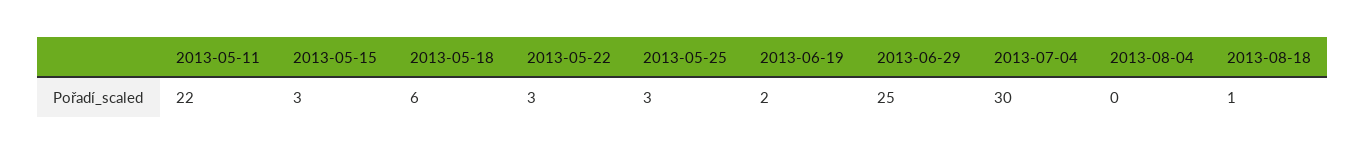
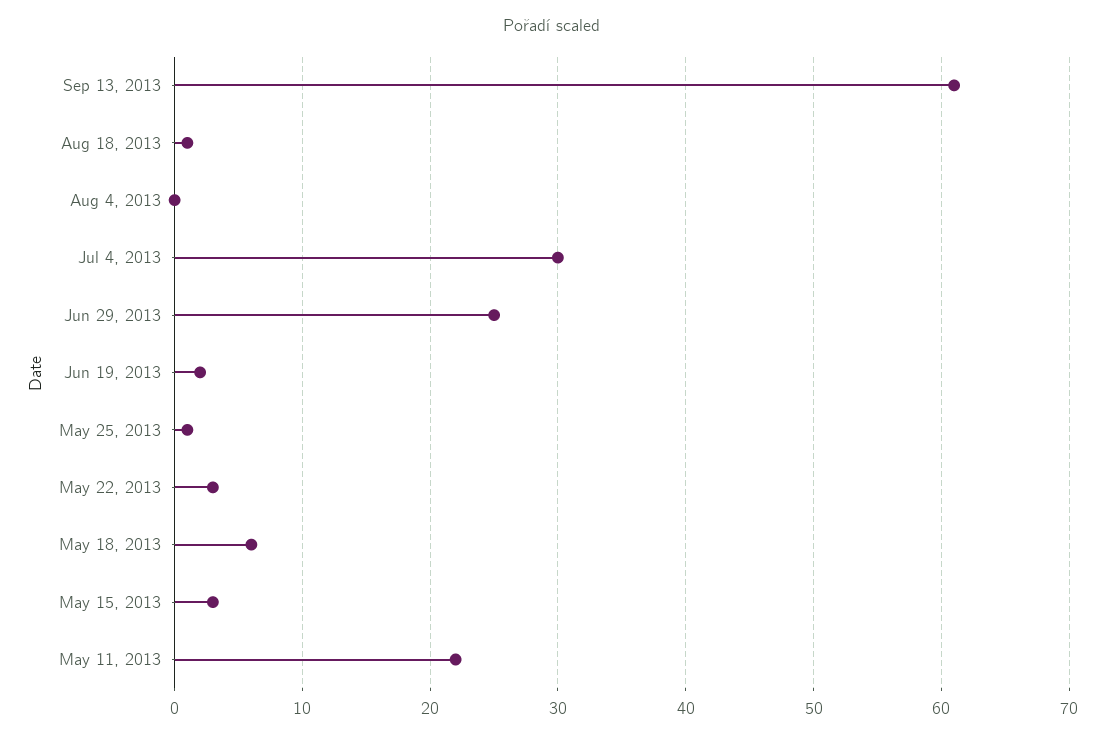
2013-05-25: 3 -> 1
Sep 13, 2013: none -> 61

